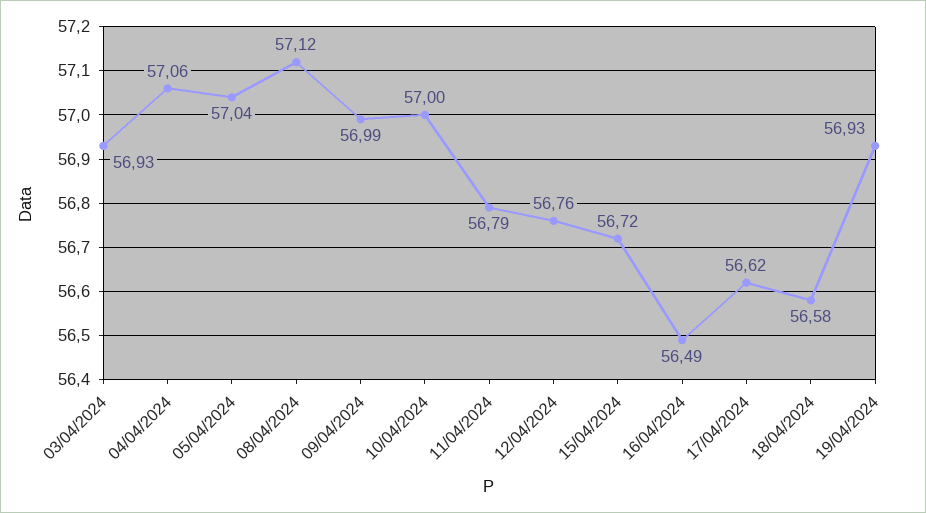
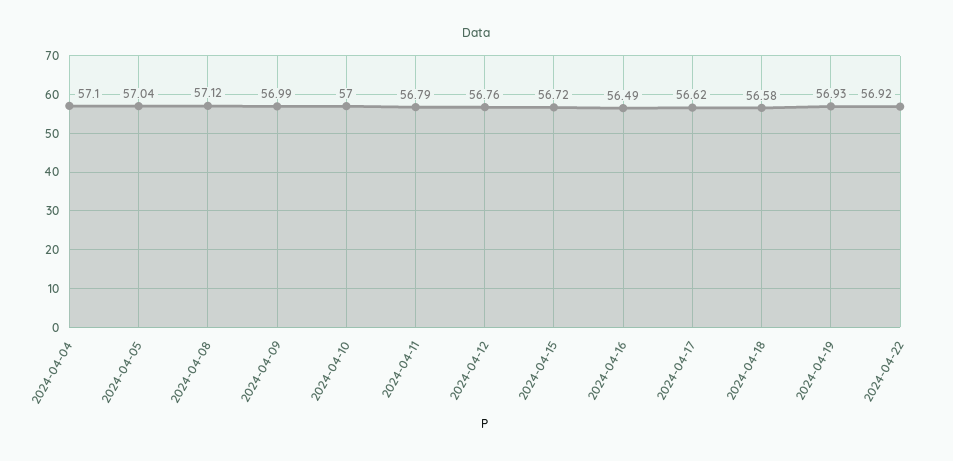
03/04/2024: 56.93 -> none
04/04/2024: 57.06 -> 57.1
2024-04-22: none -> 56.92

